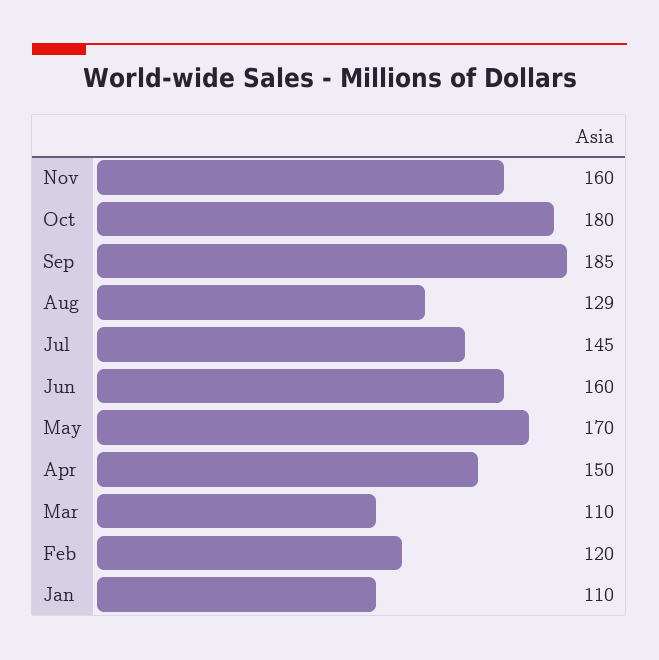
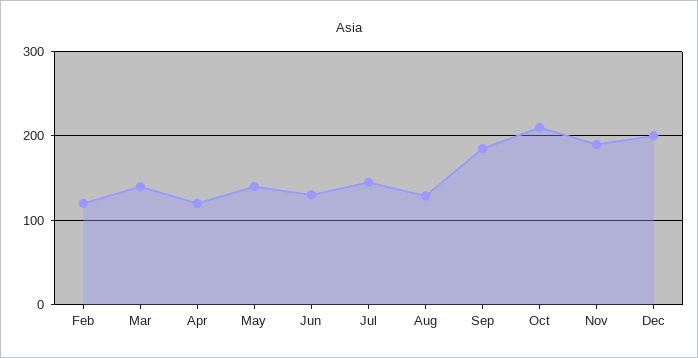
Nov: 160 -> 190
Oct: 180 -> 210
Jun: 160 -> 130
May: 170 -> 140
Apr: 150 -> 120
Mar: 110 -> 140
Jan: 110 -> none
Dec: none -> 200

